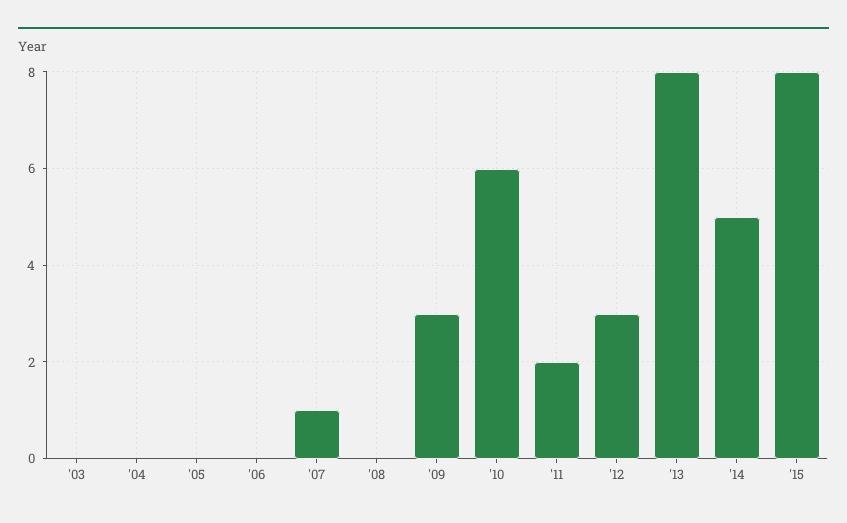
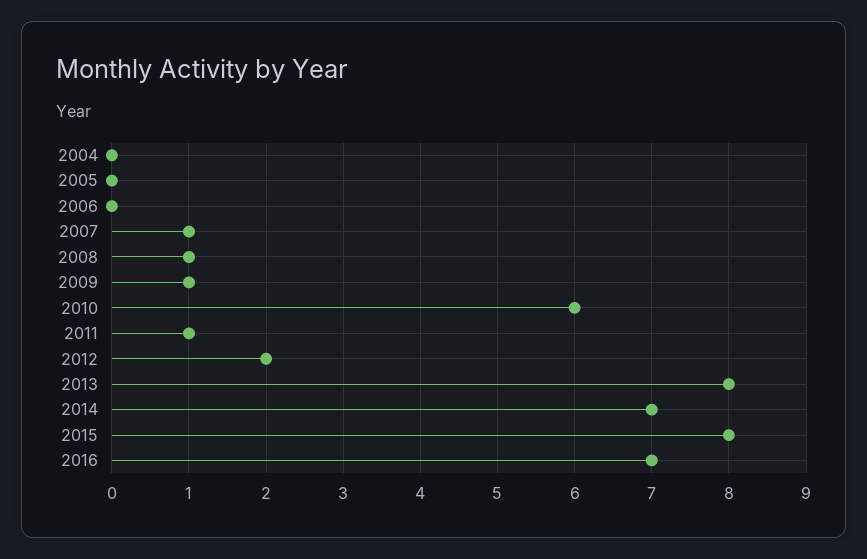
'03: 0 -> none
'08: 0 -> 1
'09: 3 -> 1
'11: 2 -> 1
'12: 3 -> 2
'14: 5 -> 7
2016: none -> 7

